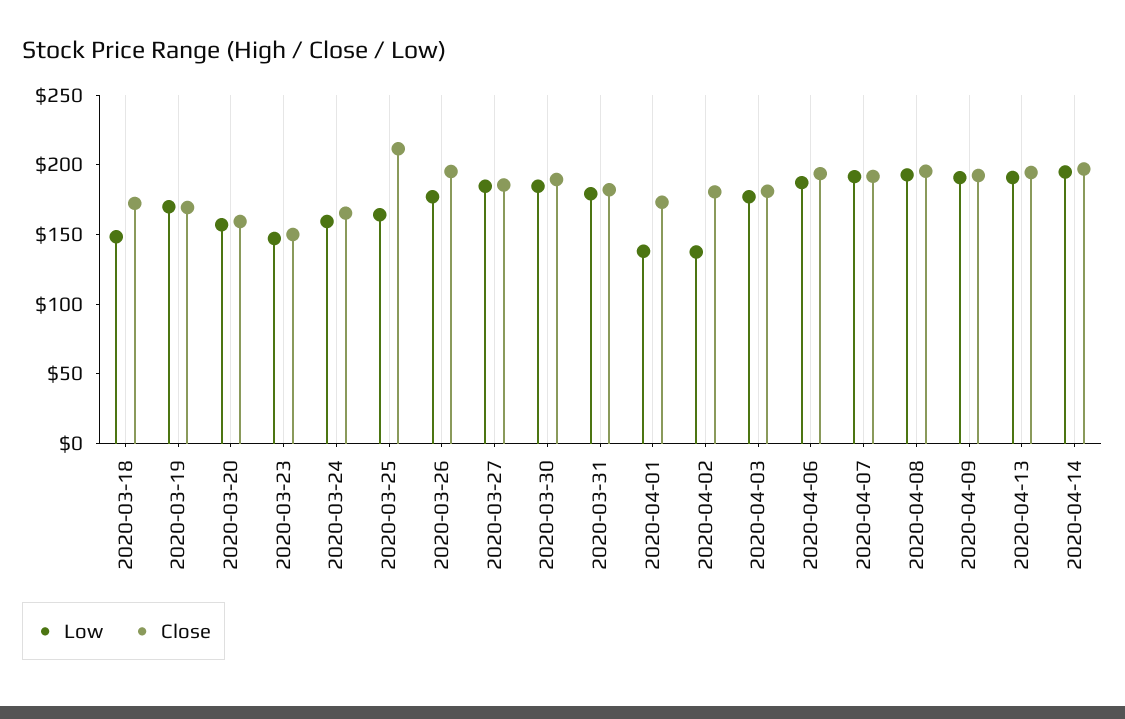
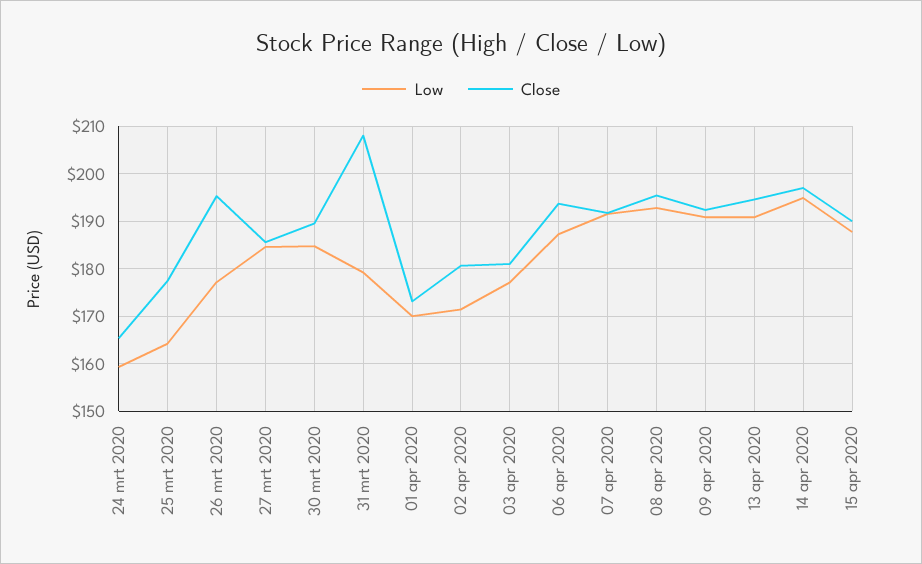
Low, 2020-03-18: 150 -> none
Close, 2020-03-18: 170 -> none
Low, 2020-03-19: 170 -> none
Close, 2020-03-19: 170 -> none
Low, 2020-03-20: 160 -> none
Close, 2020-03-20: 160 -> none
Low, 2020-03-23: 150 -> none
Close, 2020-03-23: 150 -> none
Close, 2020-03-25: 210 -> 178
Close, 2020-03-31: 180 -> 208
Low, 2020-04-01: 140 -> 170
Low, 2020-04-02: 140 -> 172
Low, 15 apr 2020: none -> 188
Close, 15 apr 2020: none -> 190

